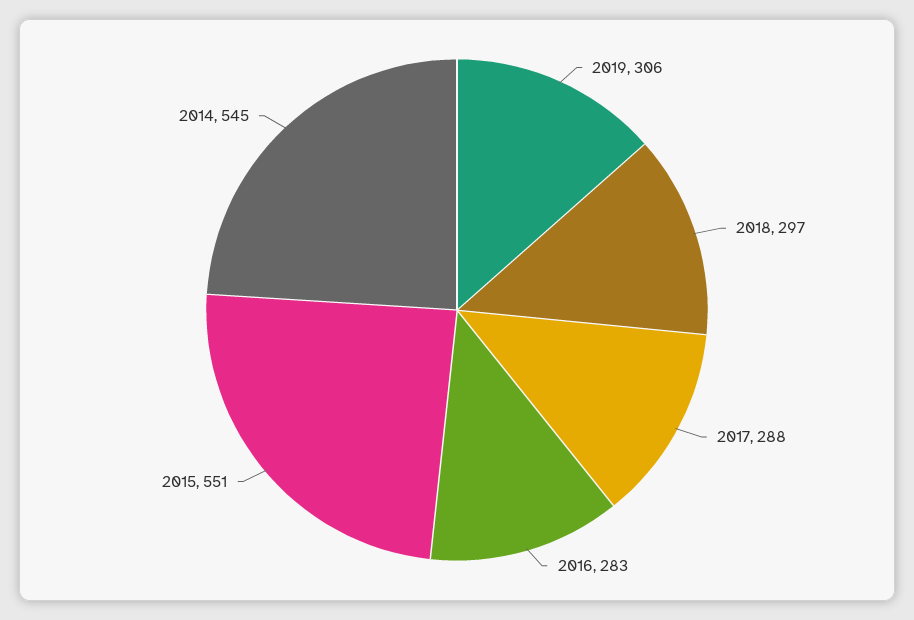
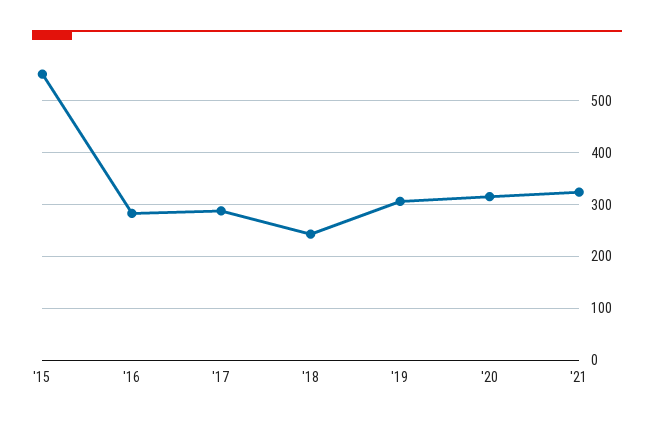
2018: 297 -> 240
2014: 545 -> none
'20: none -> 320
'21: none -> 320

